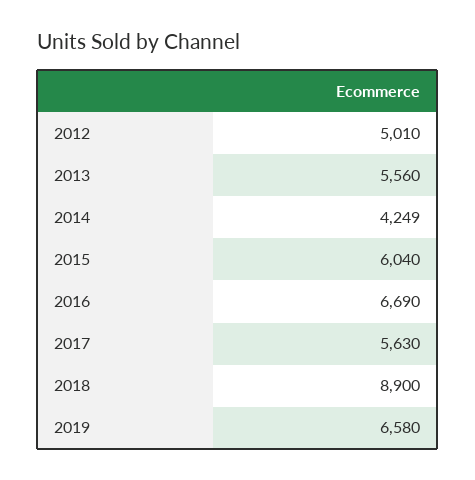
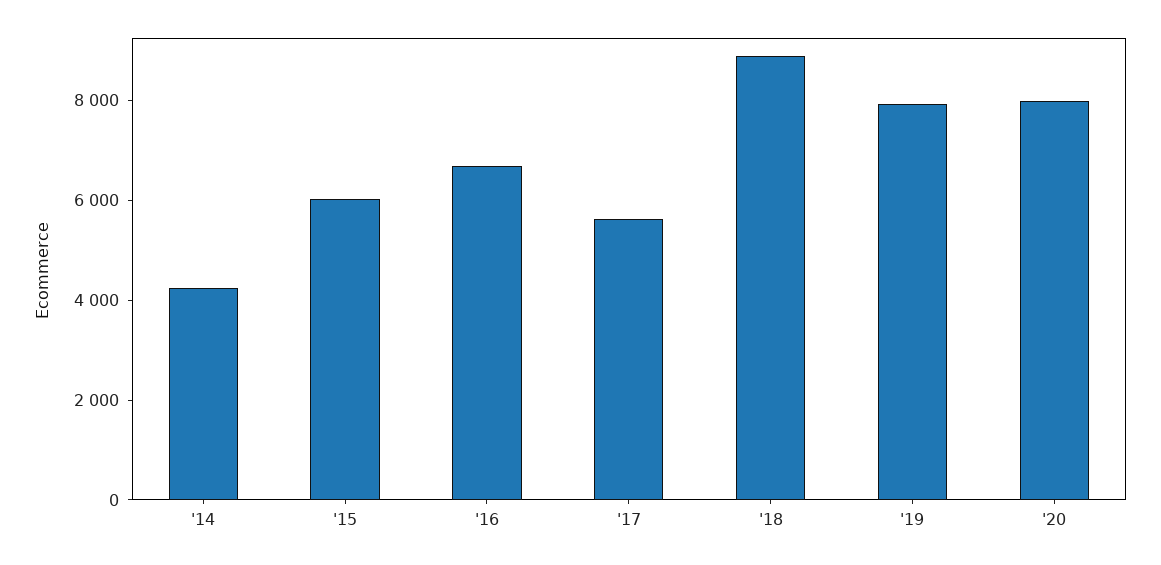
2012: 5010 -> none
2013: 5560 -> none
2019: 6580 -> 8000
'20: none -> 8000

